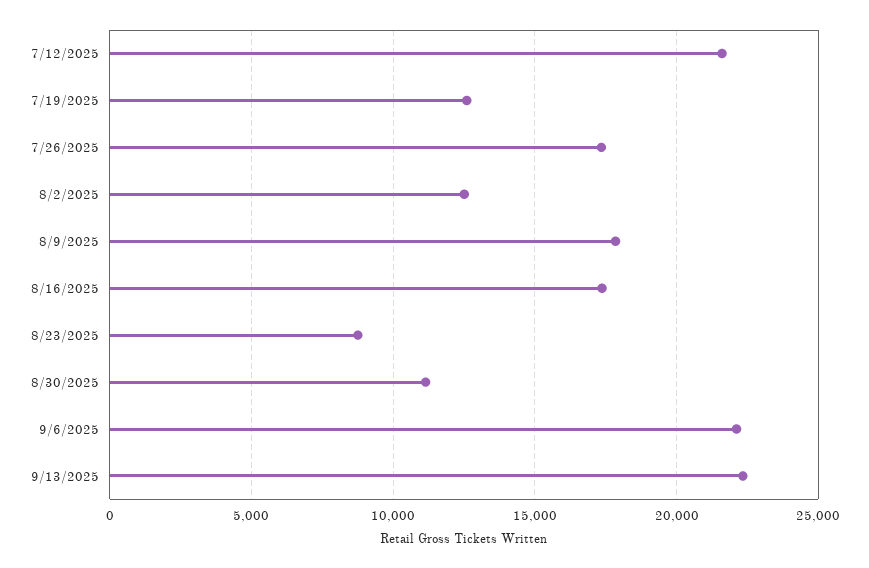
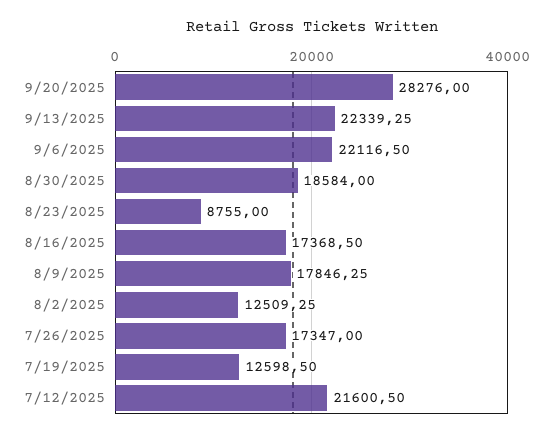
8/30/2025: 11000 -> 18584
9/20/2025: none -> 28276

